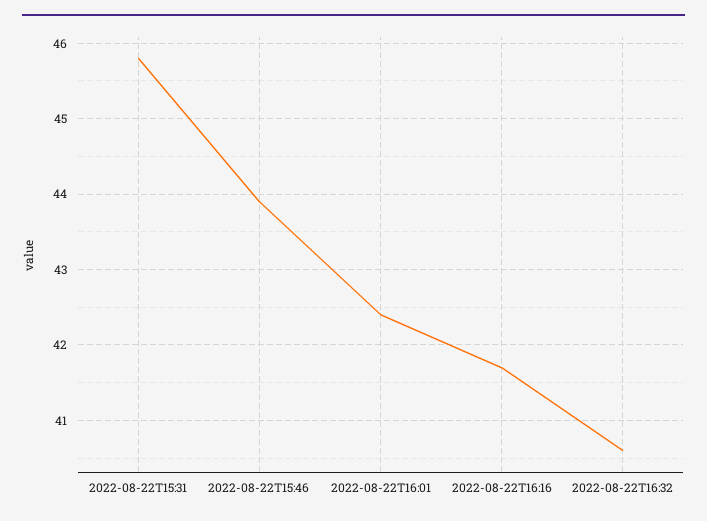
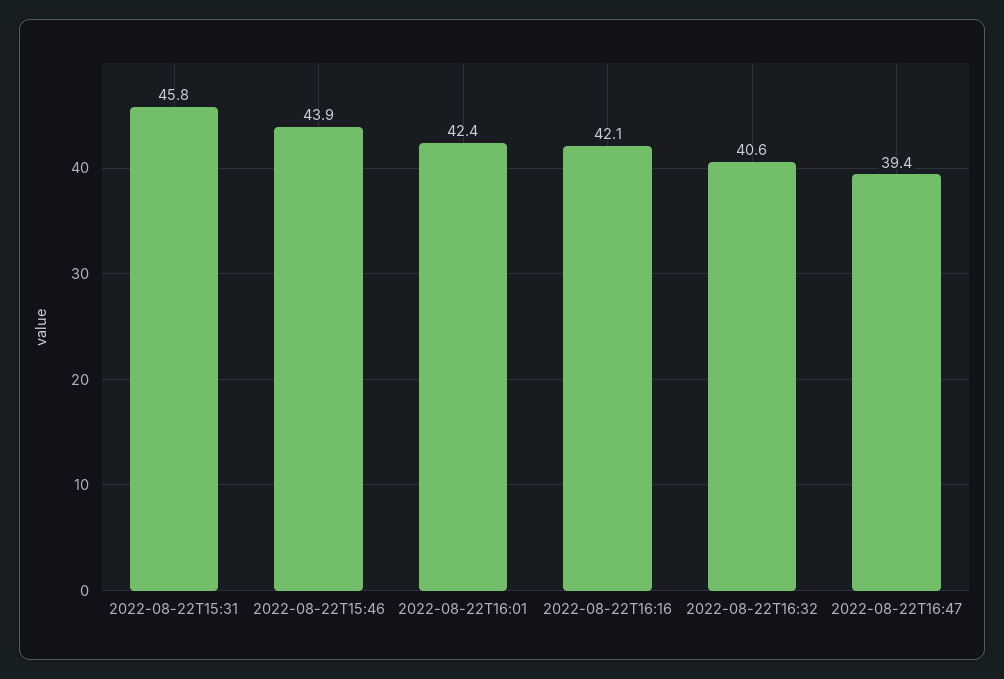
2022-08-22T16:16: 41.7 -> 42.1
2022-08-22T16:47: none -> 39.4

